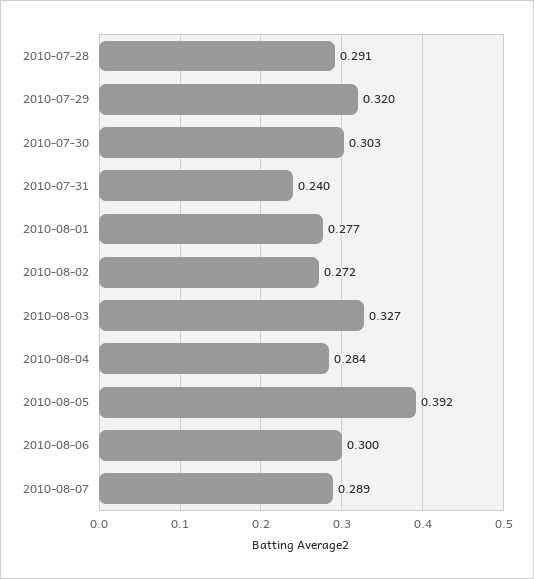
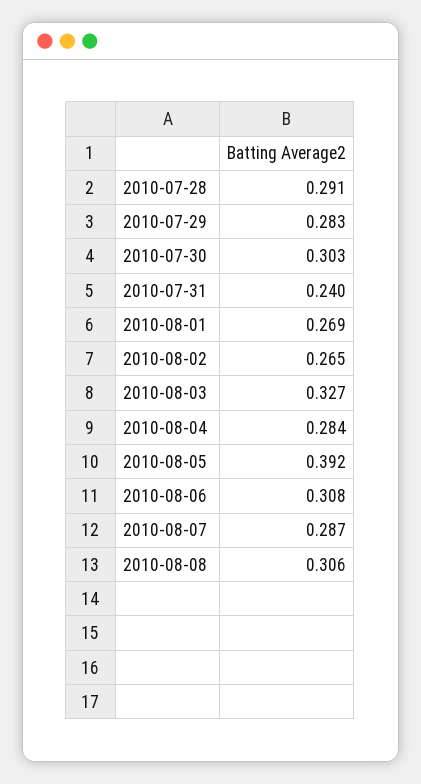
2010-07-29: 0.32 -> 0.283
2010-08-01: 0.277 -> 0.269
2010-08-02: 0.272 -> 0.265
2010-08-06: 0.3 -> 0.308
2010-08-07: 0.289 -> 0.287
2010-08-08: none -> 0.306

